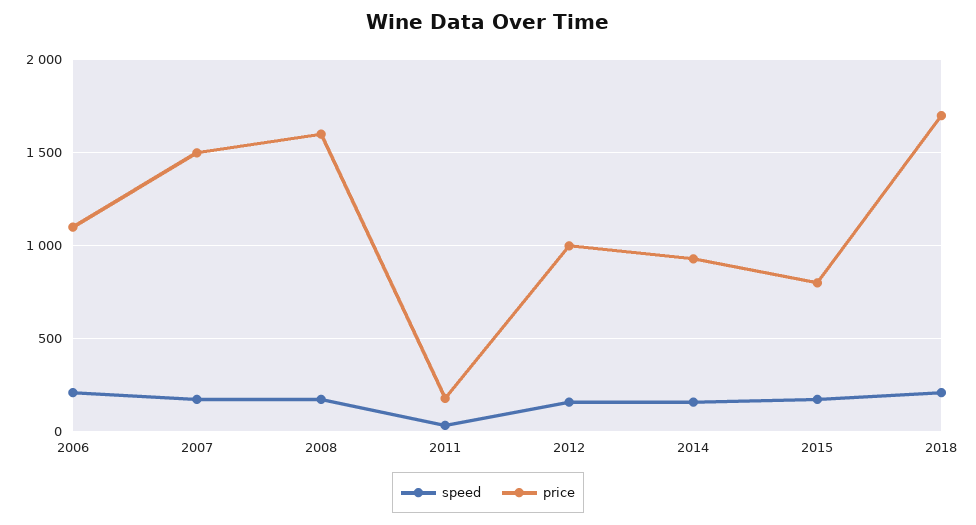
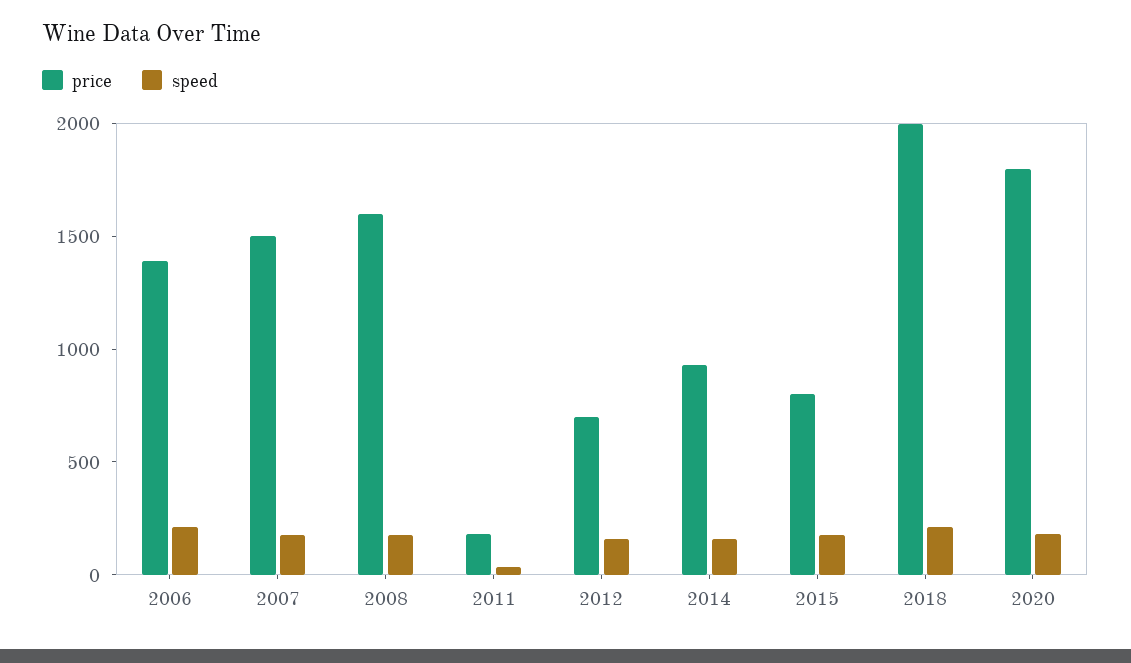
price, 2006: 1100 -> 1400
price, 2012: 1000 -> 700
price, 2018: 1700 -> 2000
price, 2020: none -> 1800
speed, 2020: none -> 200

